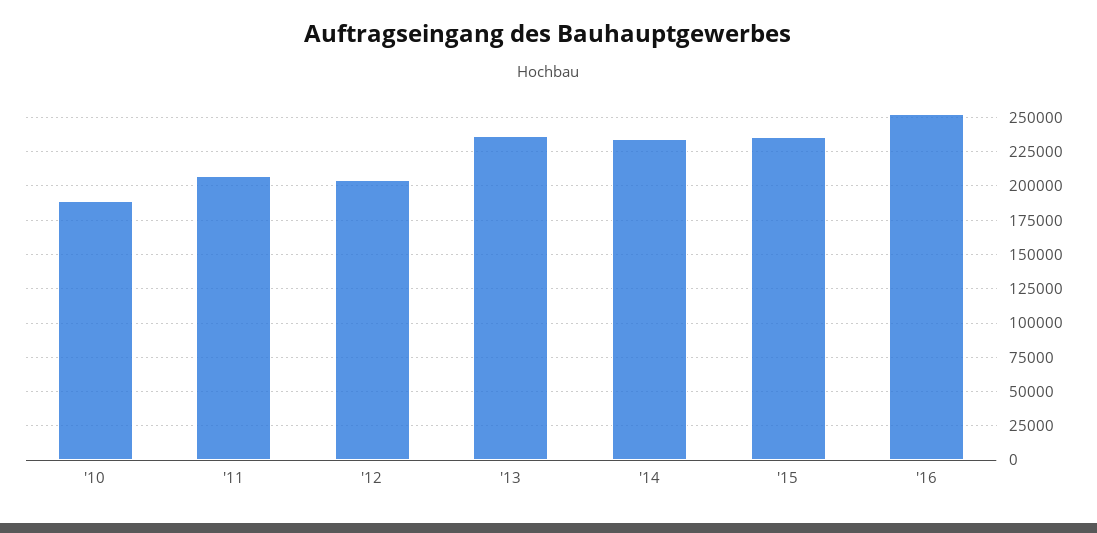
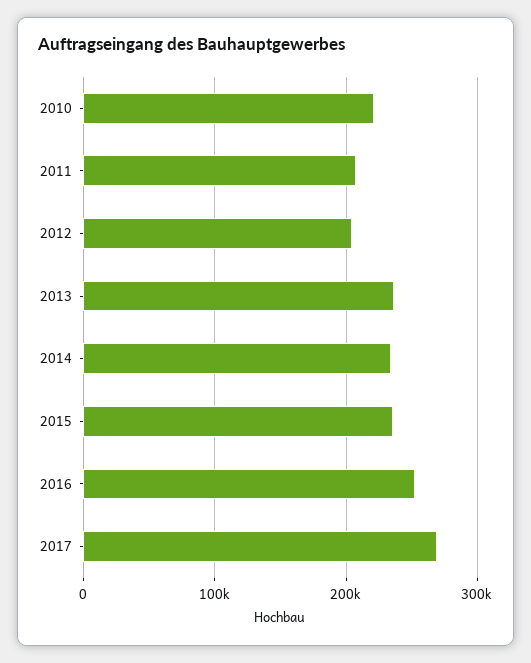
'10: 190000 -> 220000
2017: none -> 270000

